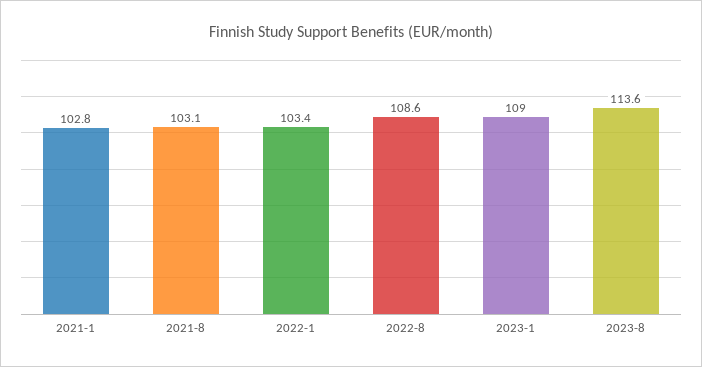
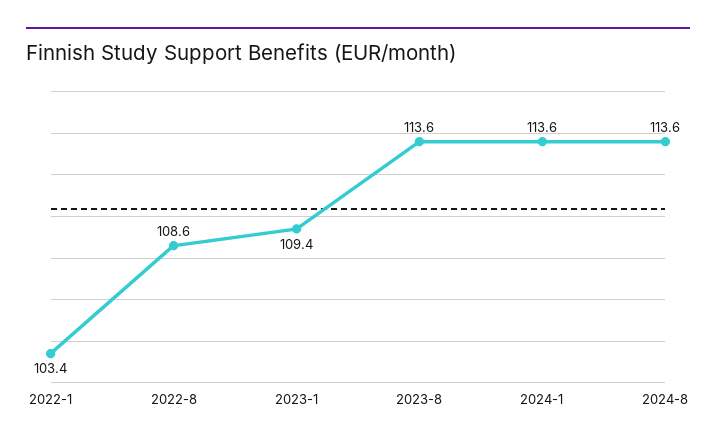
2021-1: 102.8 -> none
2021-8: 103.1 -> none
2023-1: 109 -> 109.4
2024-1: none -> 113.6
2024-8: none -> 113.6

